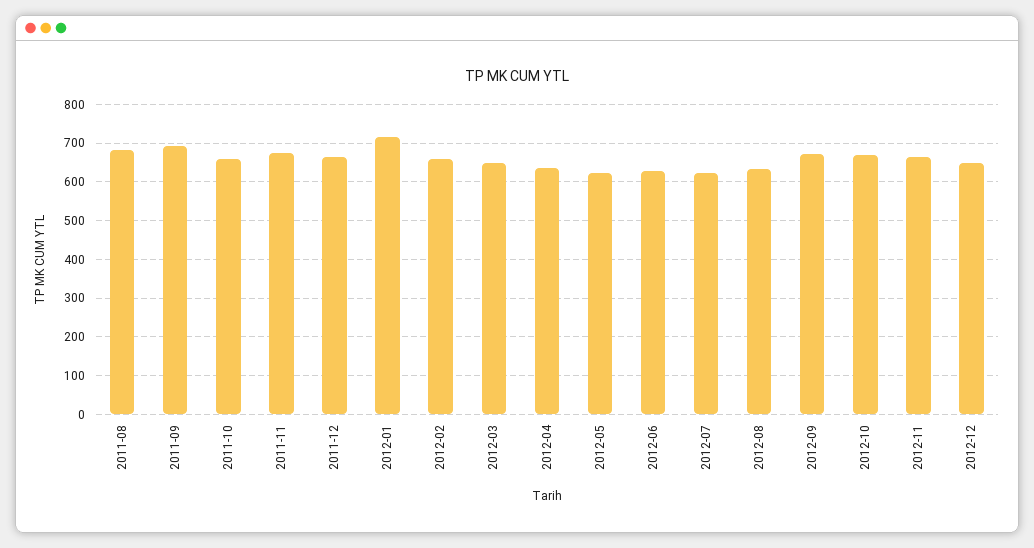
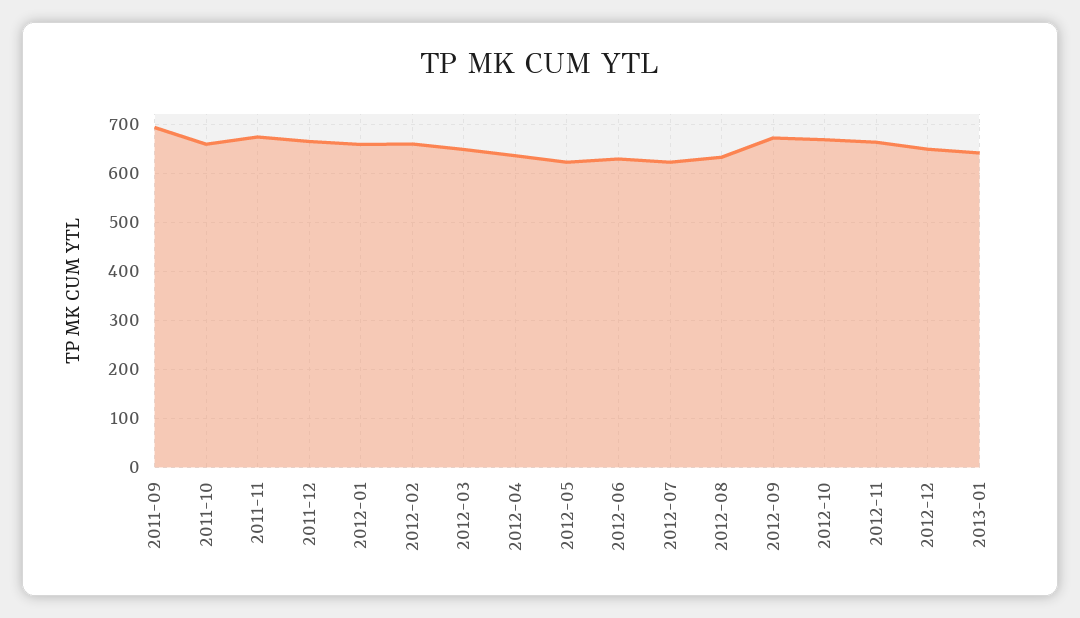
2011-08: 680 -> none
2012-01: 720 -> 660
2013-01: none -> 640

